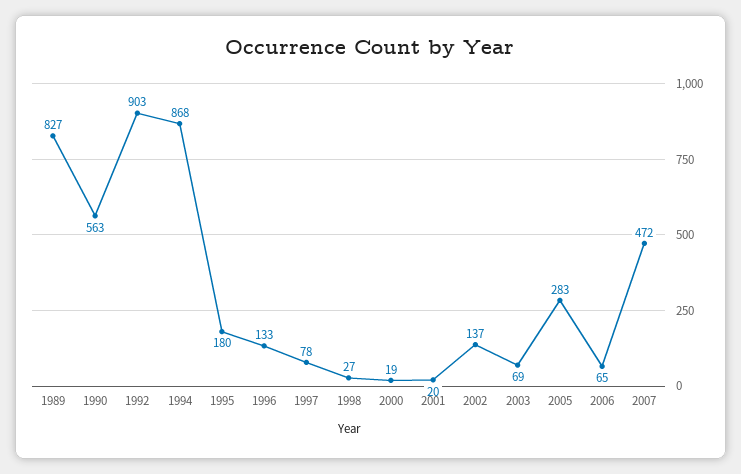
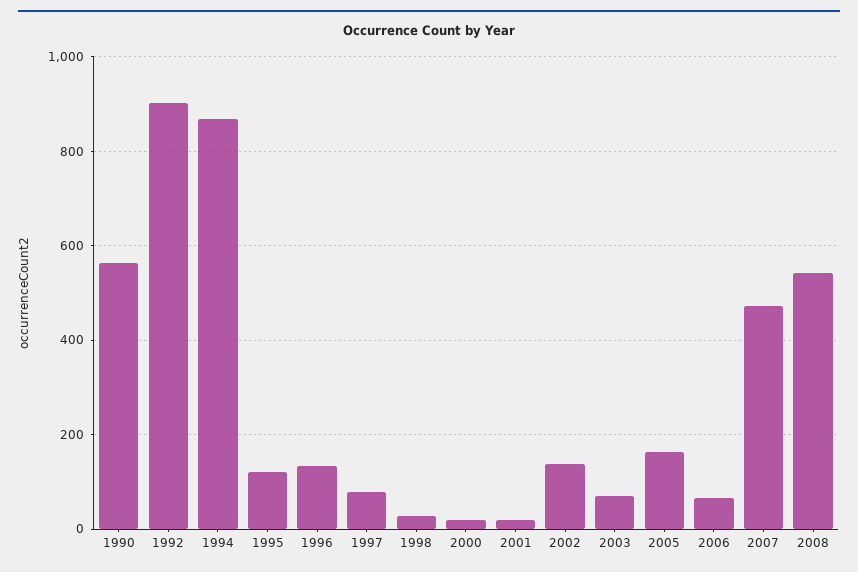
1989: 827 -> none
1995: 180 -> 120
2005: 283 -> 160
2008: none -> 540

